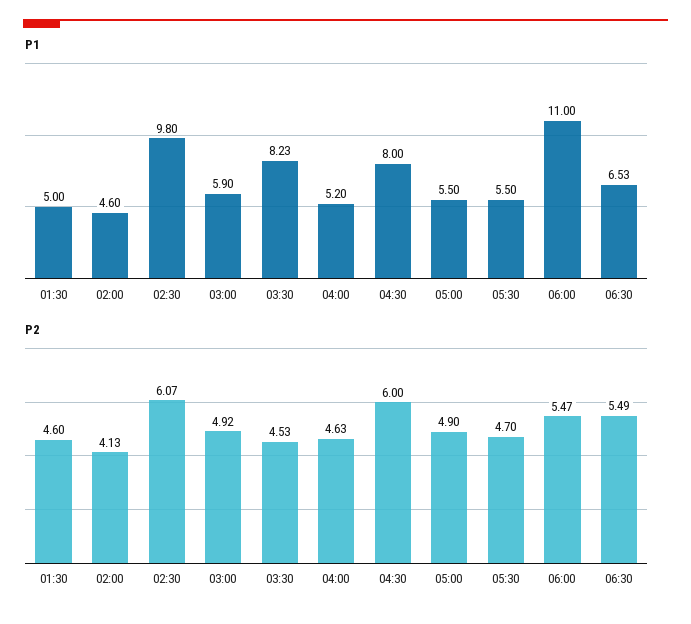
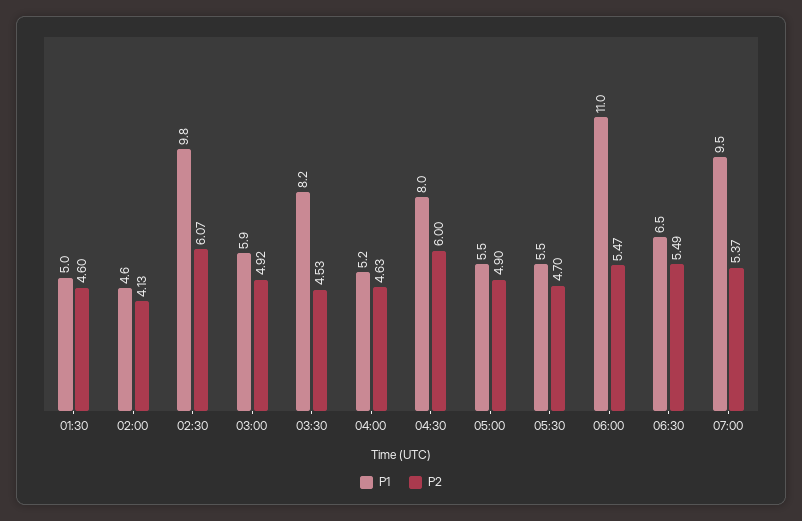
P1, 07:00: none -> 9.5
P2, 07:00: none -> 5.37

